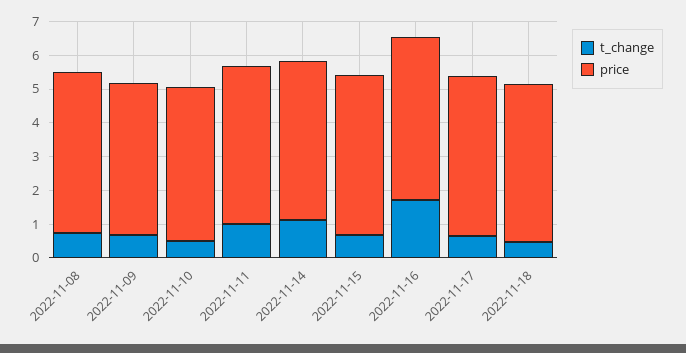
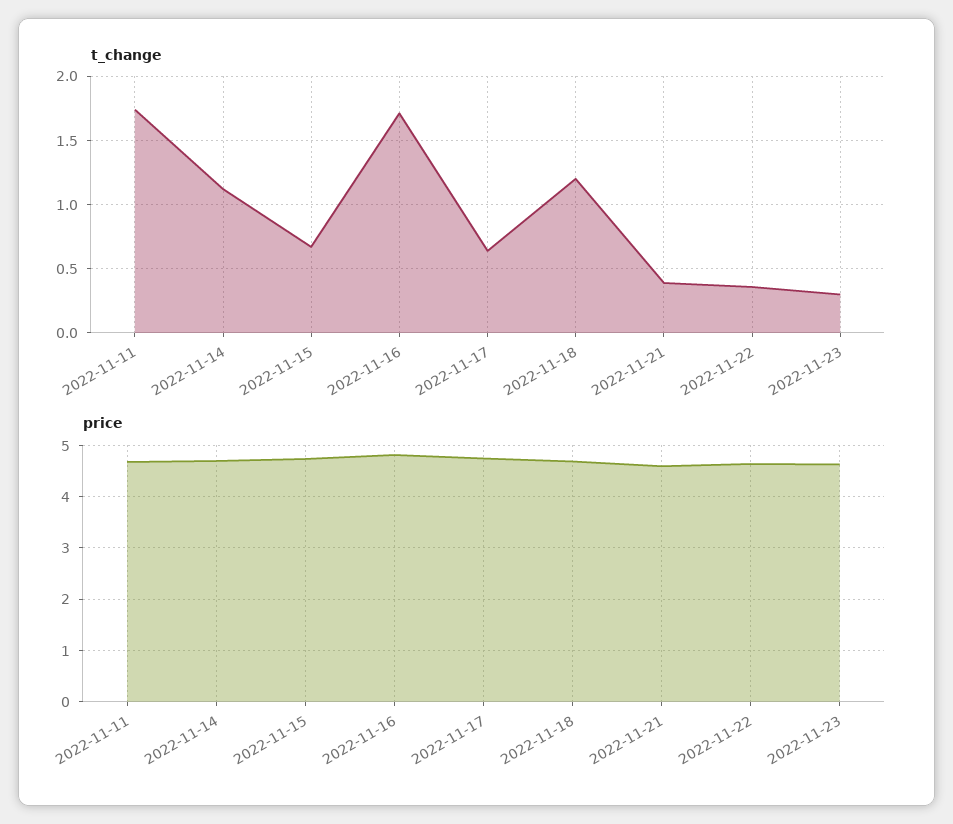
t_change, 2022-11-08: 0.75 -> none
price, 2022-11-08: 4.75 -> none
t_change, 2022-11-09: 0.75 -> none
price, 2022-11-09: 4.5 -> none
t_change, 2022-11-10: 0.5 -> none
price, 2022-11-10: 4.5 -> none
t_change, 2022-11-11: 1 -> 1.75
t_change, 2022-11-18: 0.5 -> 1.2
t_change, 2022-11-21: none -> 0.4
t_change, 2022-11-22: none -> 0.35
t_change, 2022-11-23: none -> 0.3
price, 2022-11-21: none -> 4.6
price, 2022-11-22: none -> 4.6
price, 2022-11-23: none -> 4.6

